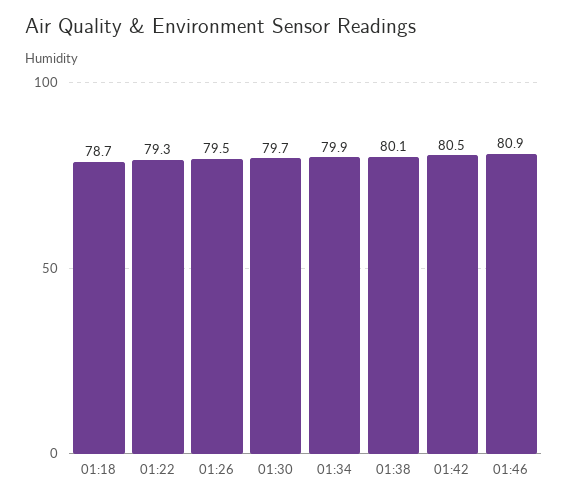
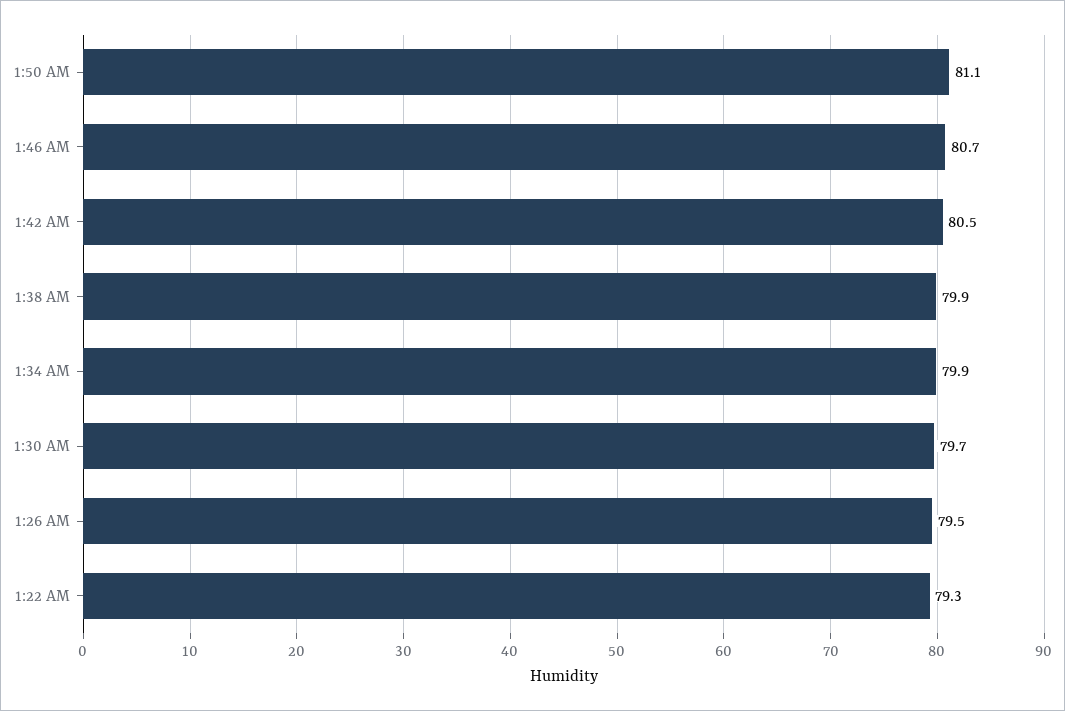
01:18: 78.7 -> none
01:38: 80.1 -> 79.9
01:46: 80.9 -> 80.7
1:50 AM: none -> 81.1

